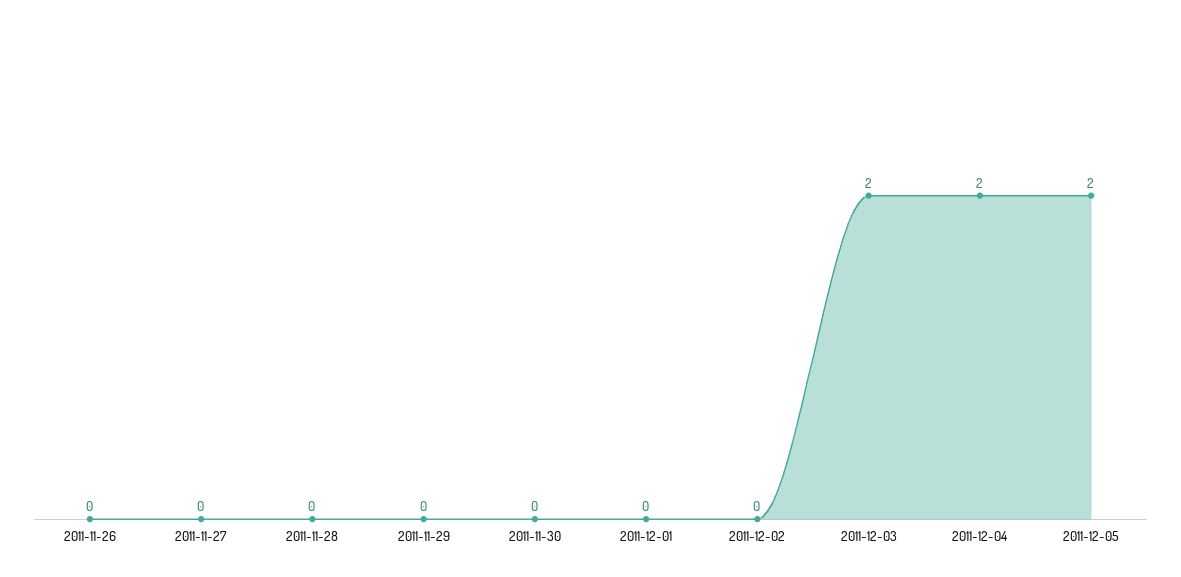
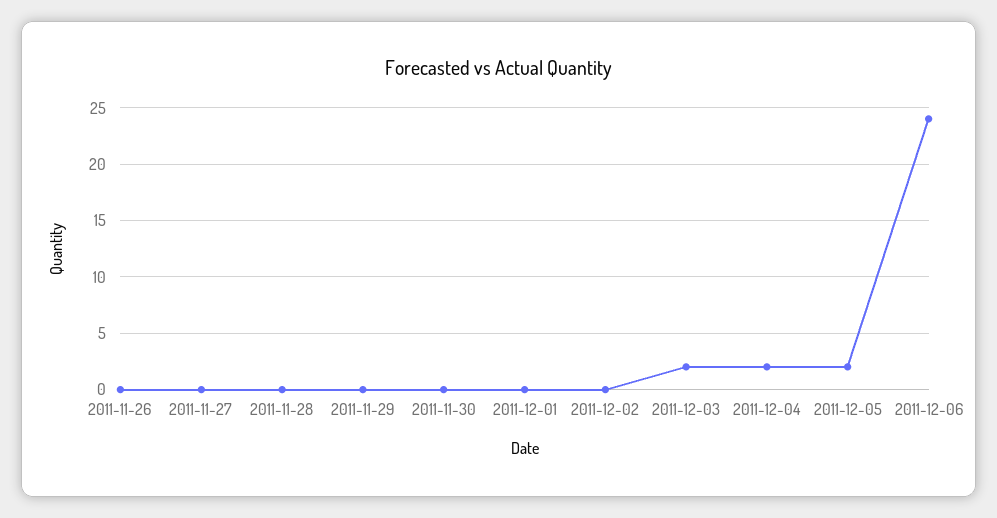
2011-12-06: none -> 24

